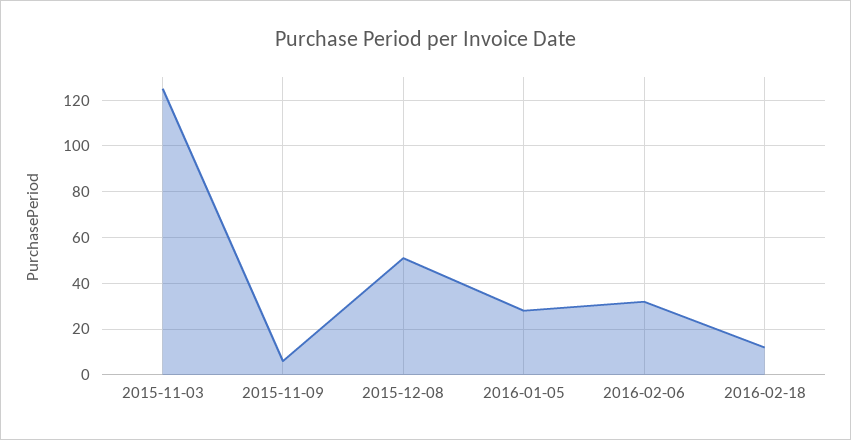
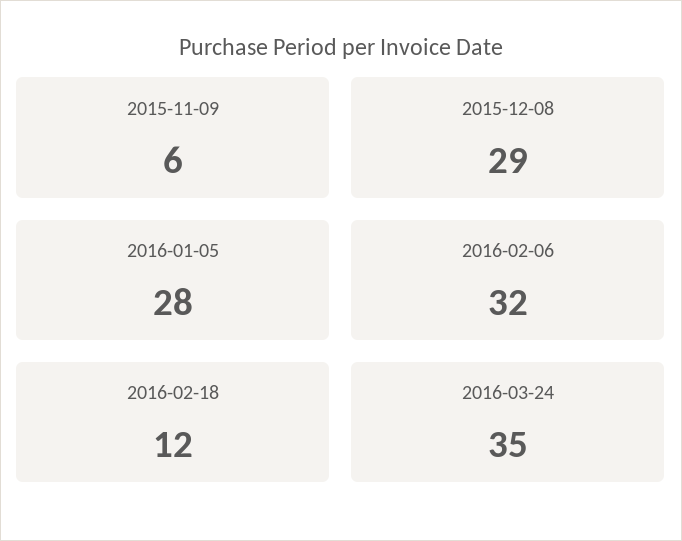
2015-11-03: 125 -> none
2015-12-08: 50 -> 29
2016-03-24: none -> 35

